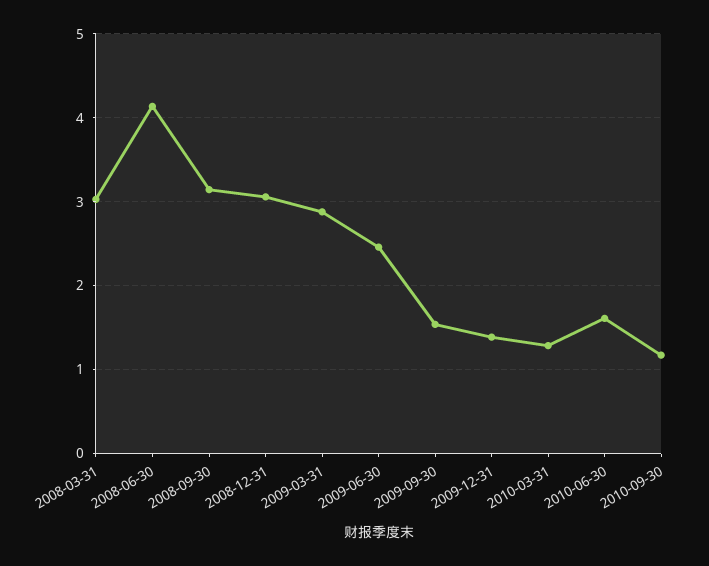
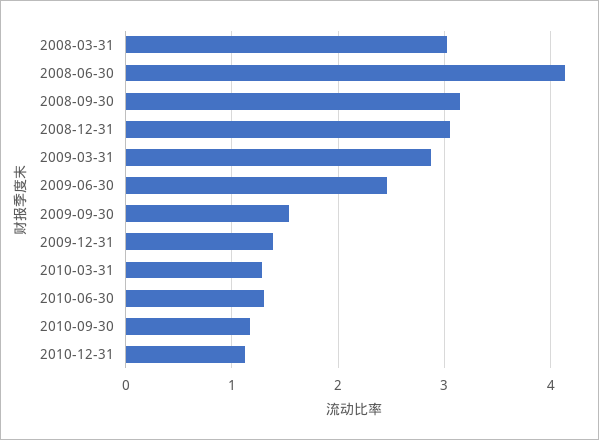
2010-06-30: 1.6 -> 1.3
2010-12-31: none -> 1.1

